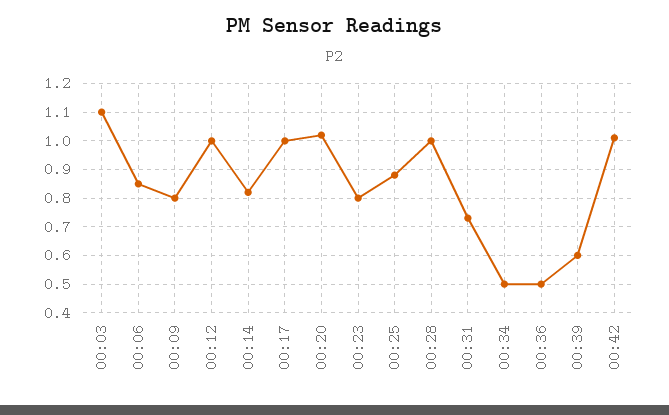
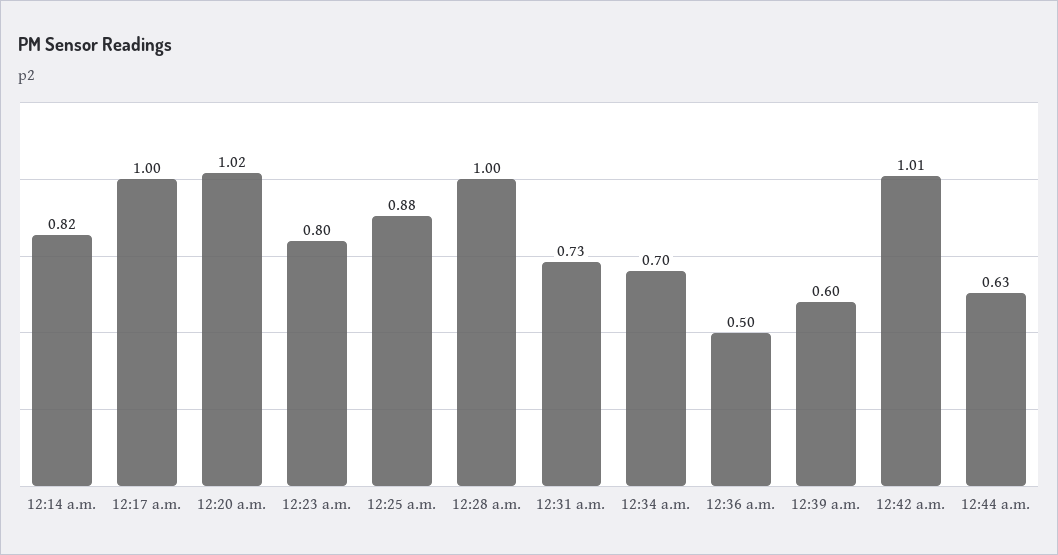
00:03: 1.1 -> none
00:06: 0.85 -> none
00:09: 0.8 -> none
00:12: 1 -> none
00:34: 0.5 -> 0.7
12:44 a.m.: none -> 0.63

